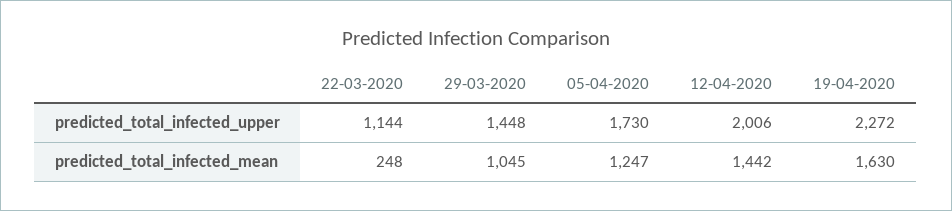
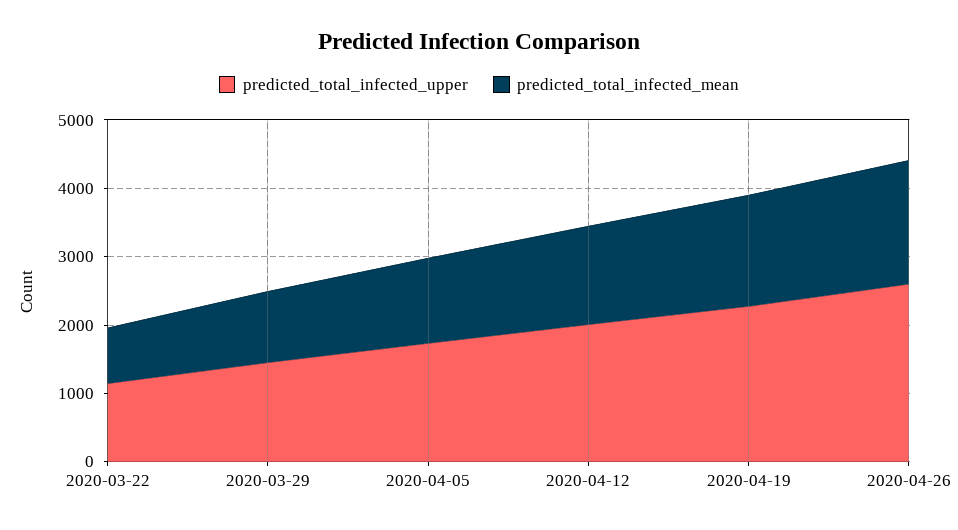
predicted_total_infected_mean, 22-03-2020: 248 -> 800
predicted_total_infected_upper, 2020-04-26: none -> 2600
predicted_total_infected_mean, 2020-04-26: none -> 1800

